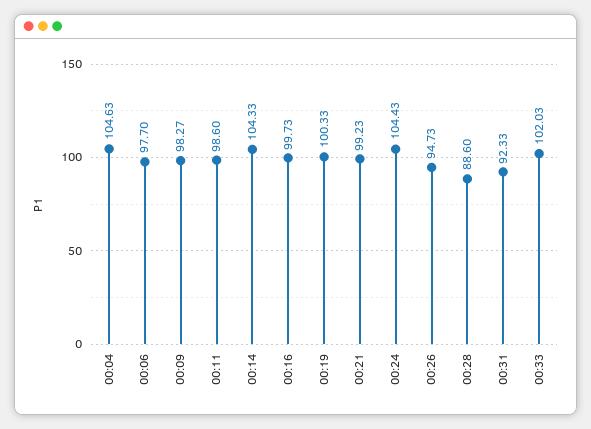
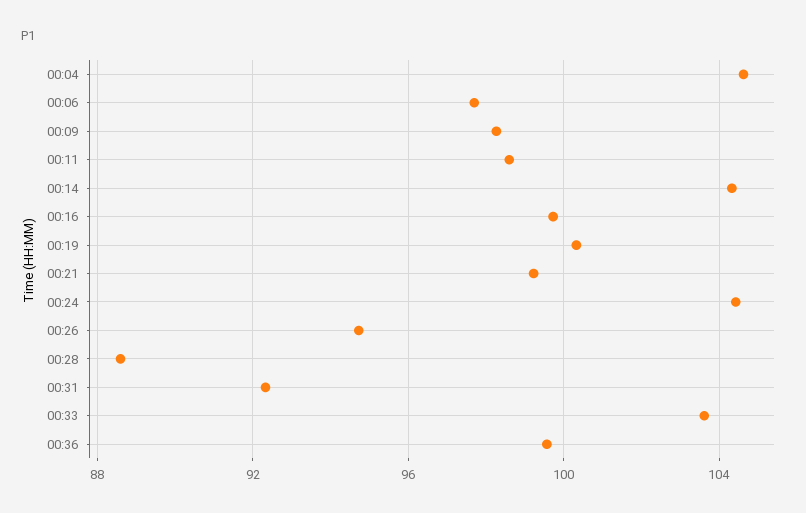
00:33: 102.03 -> 103.5
00:36: none -> 99.5

